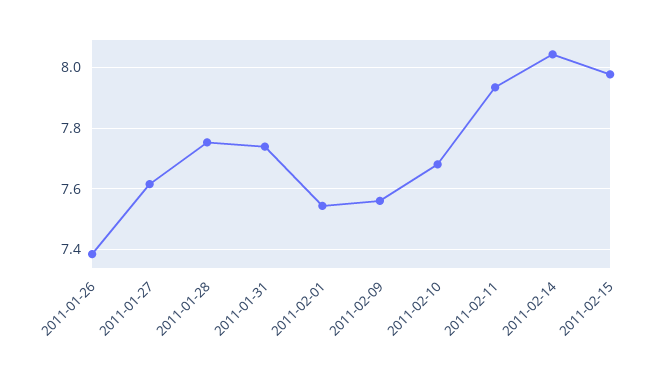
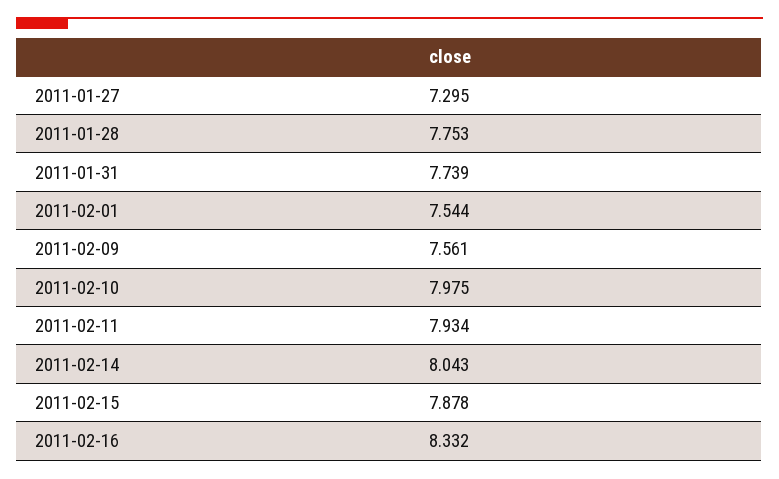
2011-01-26: 7.38 -> none
2011-01-27: 7.62 -> 7.295
2011-02-10: 7.68 -> 7.975
2011-02-15: 7.98 -> 7.878
2011-02-16: none -> 8.332

